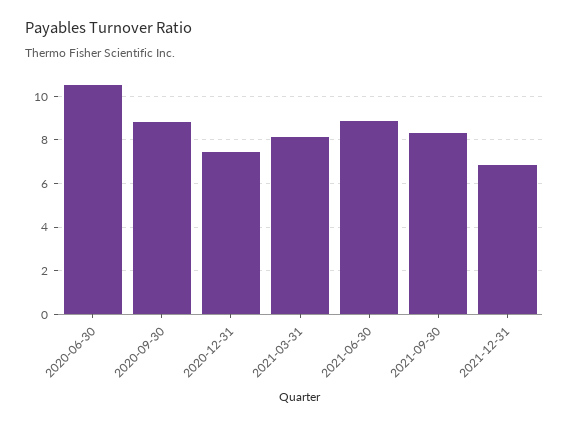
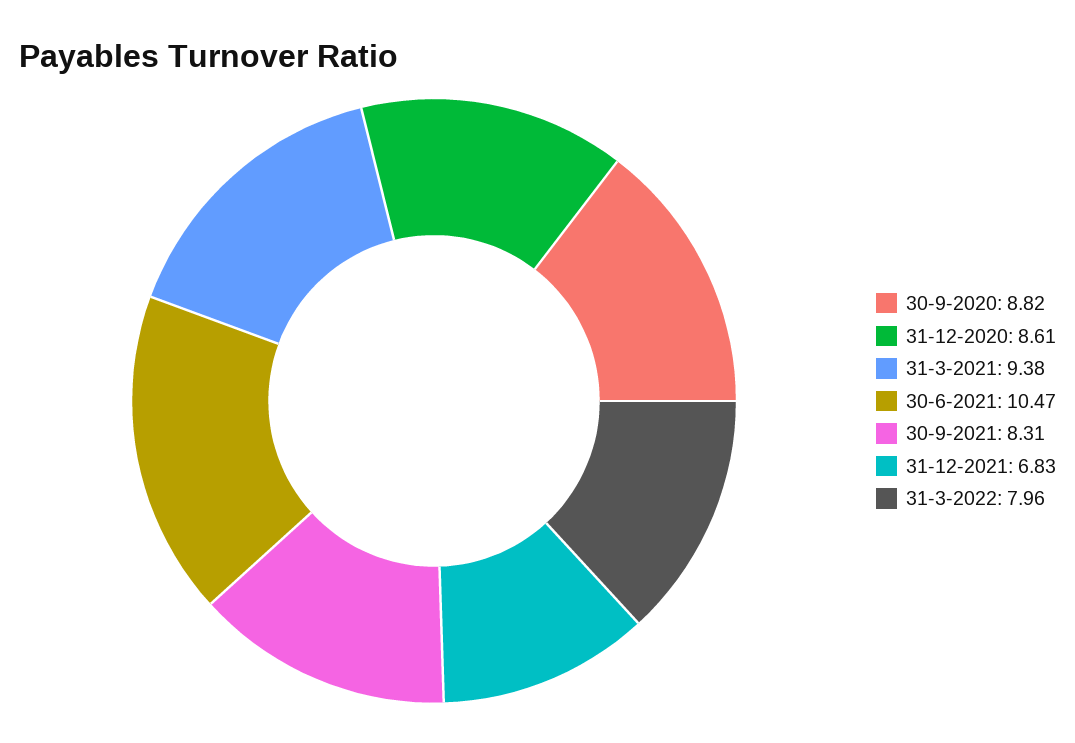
2020-06-30: 10.5 -> none
2020-12-31: 7.5 -> 8.61
2021-03-31: 8 -> 9.38
2021-06-30: 9 -> 10.47
31-3-2022: none -> 7.96

